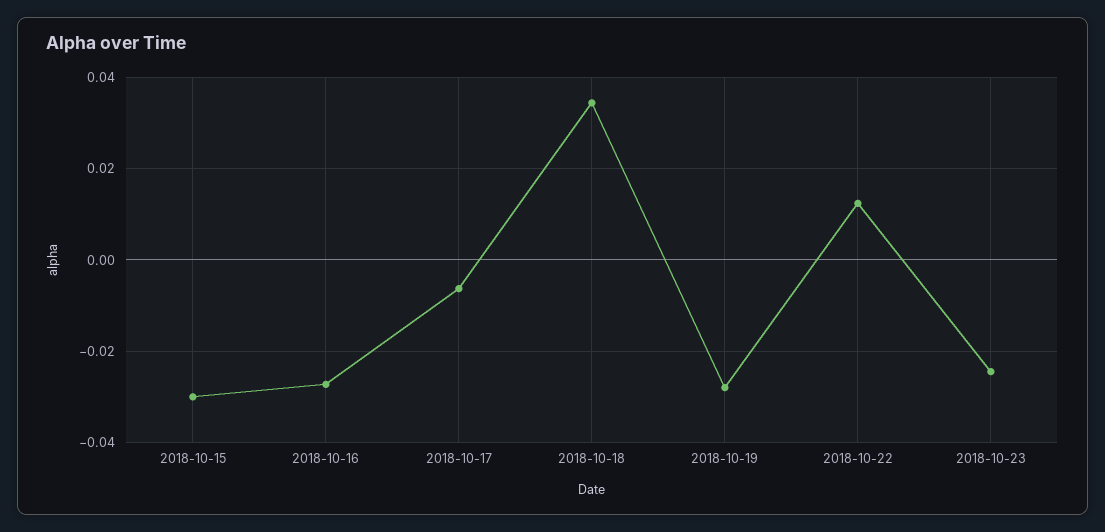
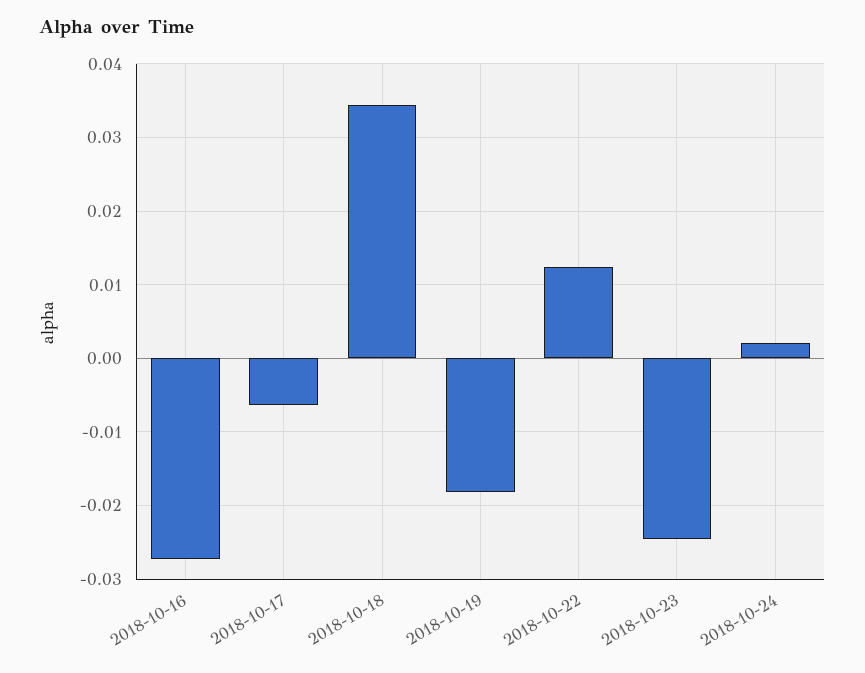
2018-10-15: -0.03 -> none
2018-10-19: -0.028 -> -0.018
2018-10-24: none -> 0.002

